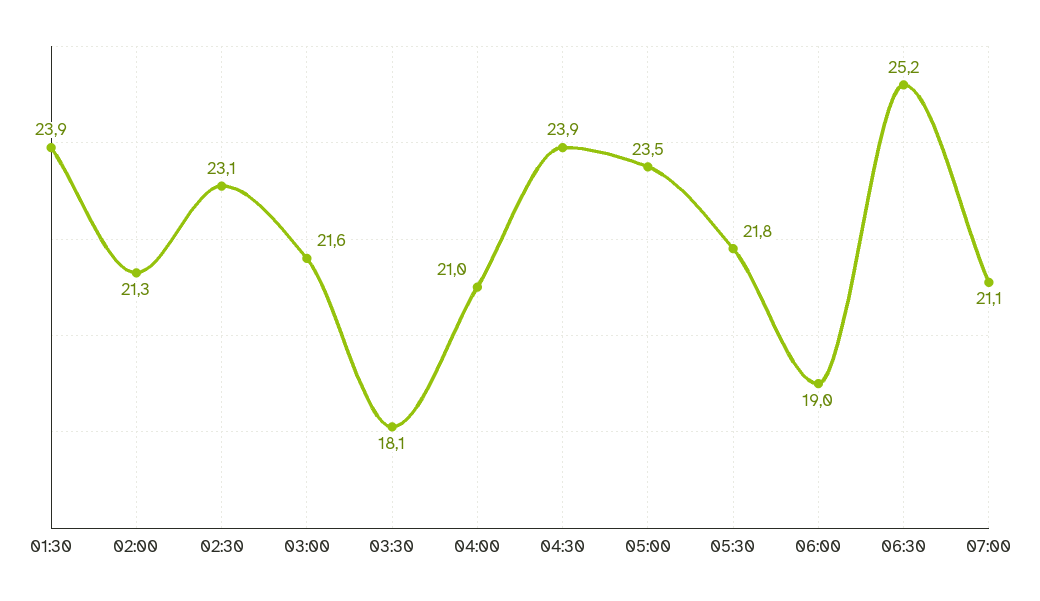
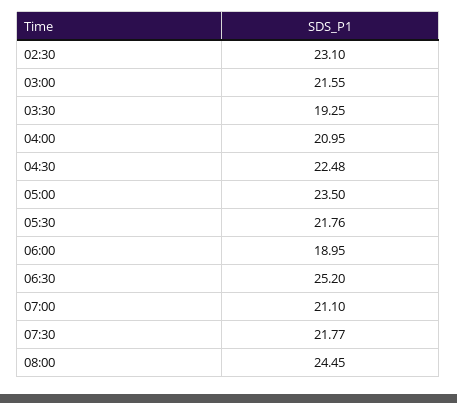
01:30: 23.9 -> none
02:00: 21.3 -> none
03:30: 18.1 -> 19.25
04:30: 23.9 -> 22.48
07:30: none -> 21.77
08:00: none -> 24.45

